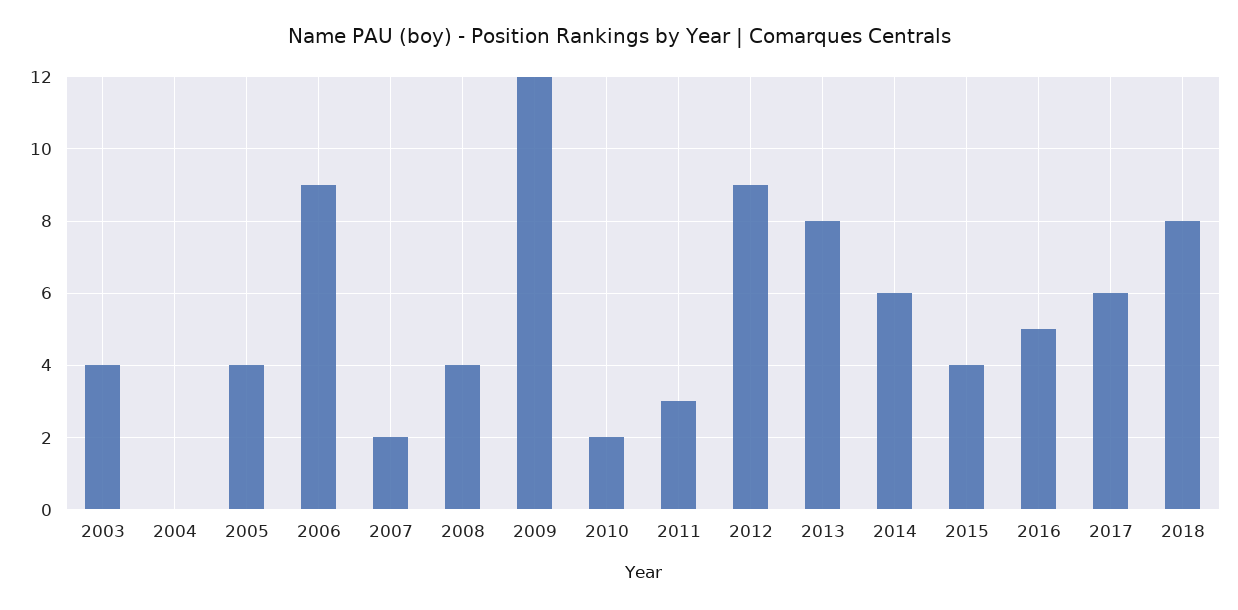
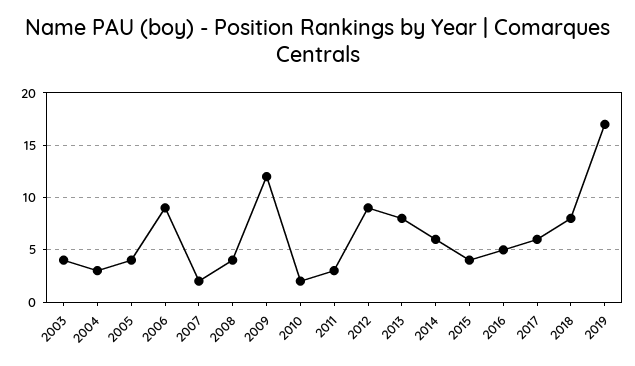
2004: 0 -> 3
2019: none -> 17

